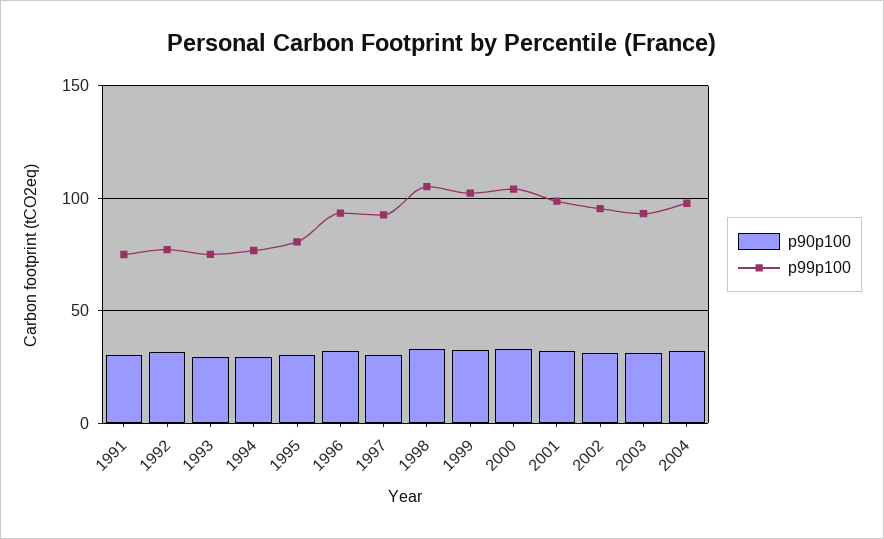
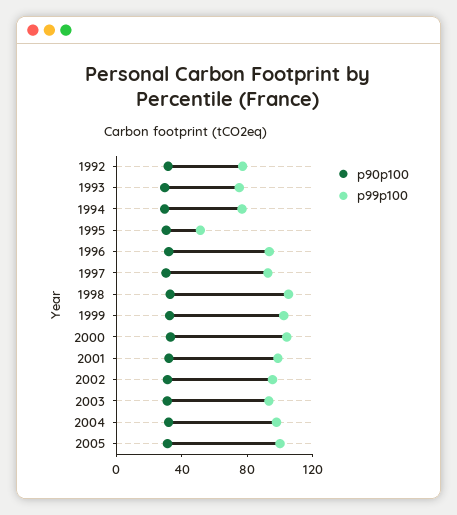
p90p100, 1991: 30 -> none
p99p100, 1991: 75 -> none
p99p100, 1995: 80 -> 50
p90p100, 2005: none -> 30
p99p100, 2005: none -> 100

